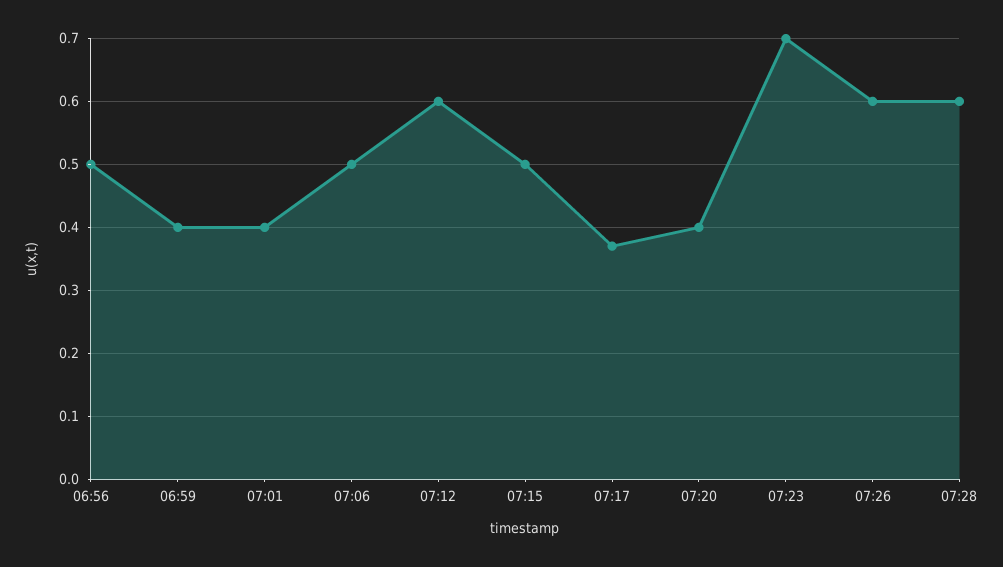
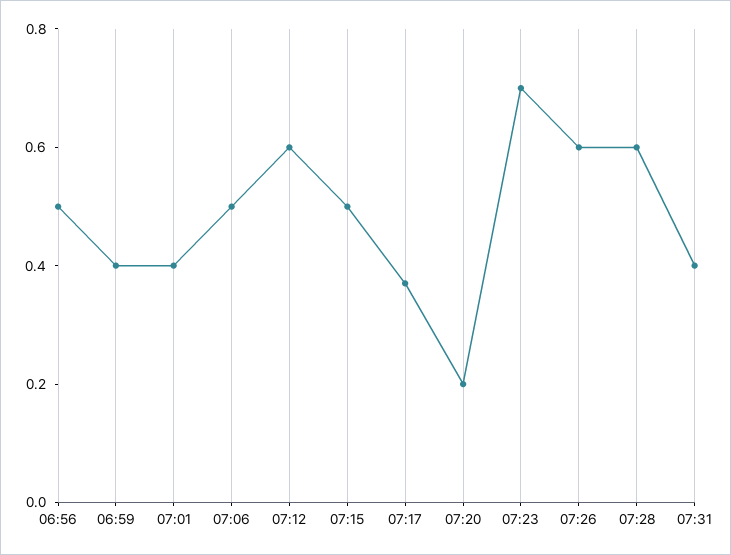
07:20: 0.4 -> 0.2
07:31: none -> 0.4

